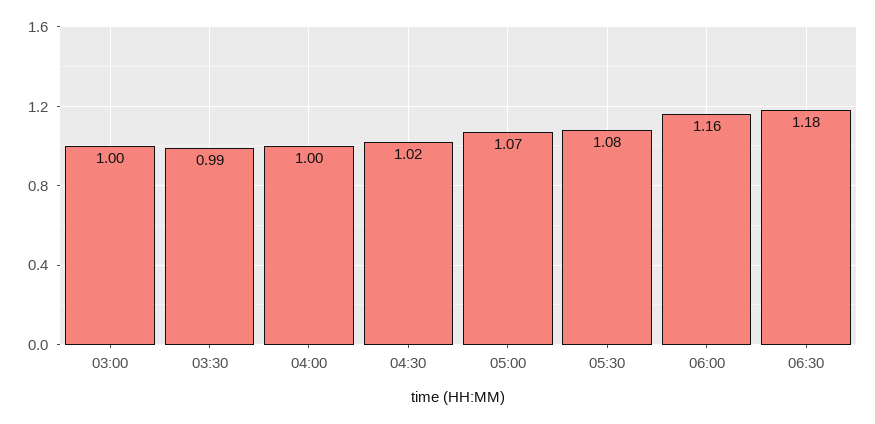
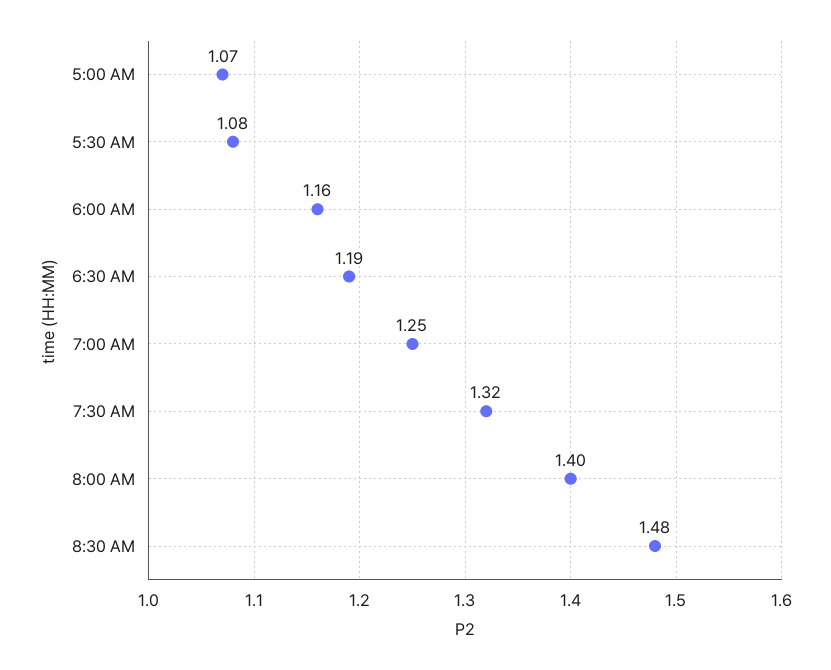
03:00: 1 -> none
03:30: 0.99 -> none
04:00: 1 -> none
04:30: 1.02 -> none
06:30: 1.18 -> 1.19
7:00 AM: none -> 1.25
7:30 AM: none -> 1.32
8:00 AM: none -> 1.4
8:30 AM: none -> 1.48

